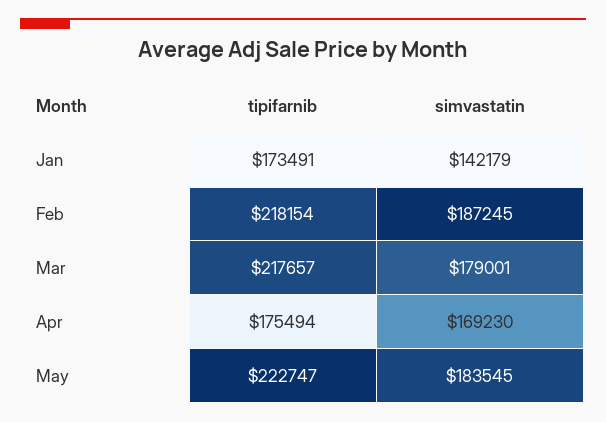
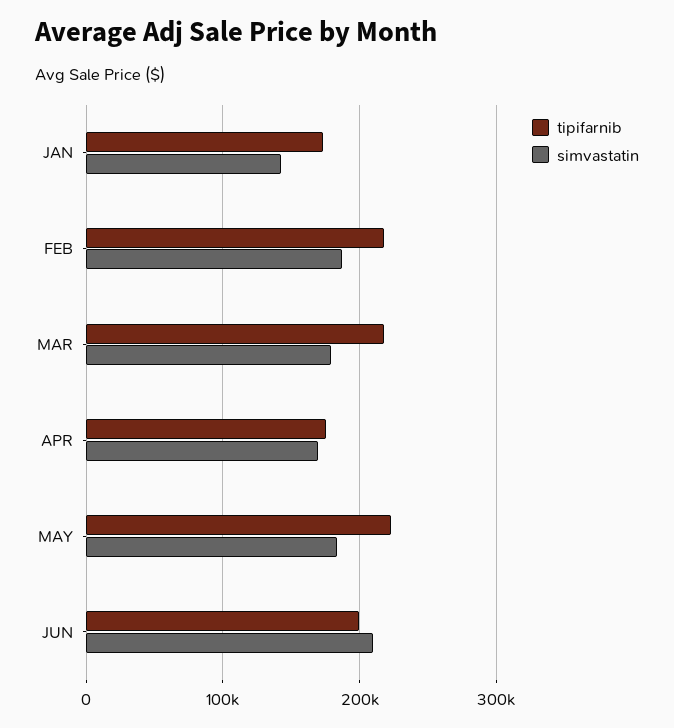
tipifarnib, JUN: none -> 200000
simvastatin, JUN: none -> 210000

